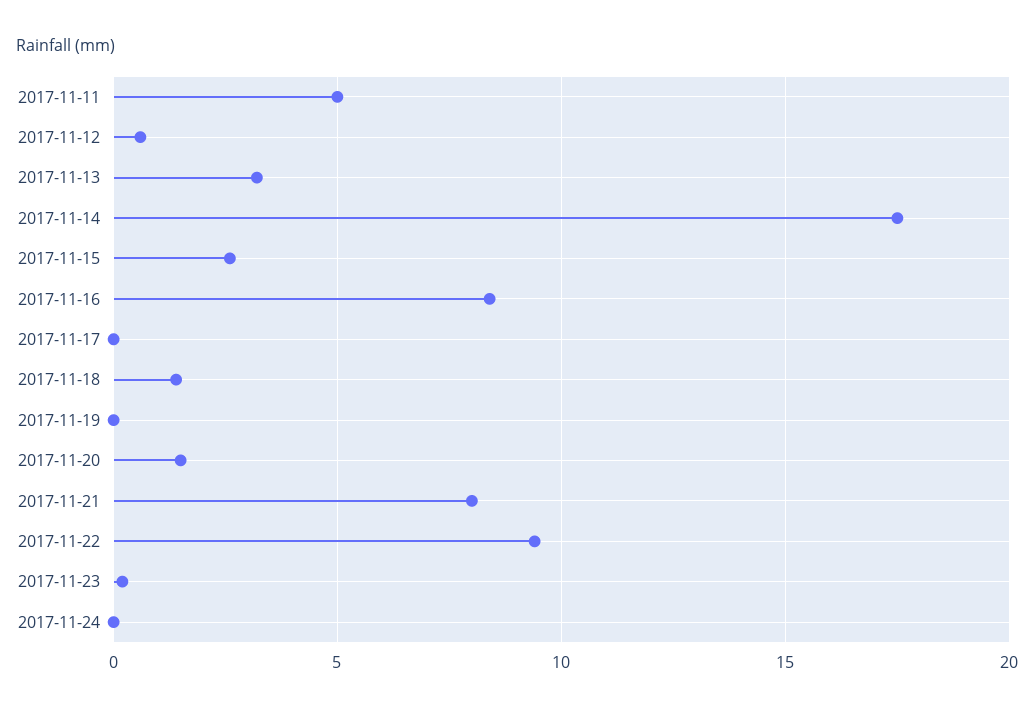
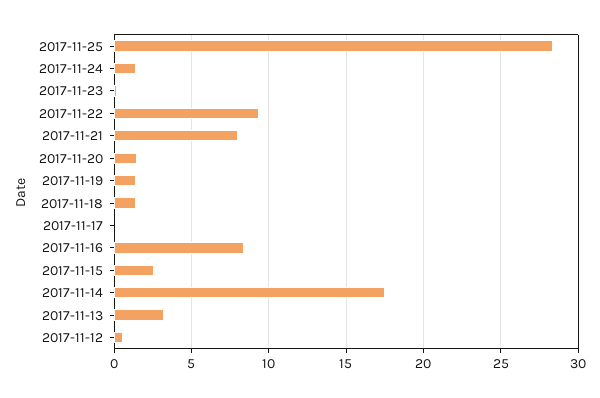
2017-11-11: 5 -> none
2017-11-19: 0 -> 1.5
2017-11-24: 0 -> 1.5
2017-11-25: none -> 28.5

